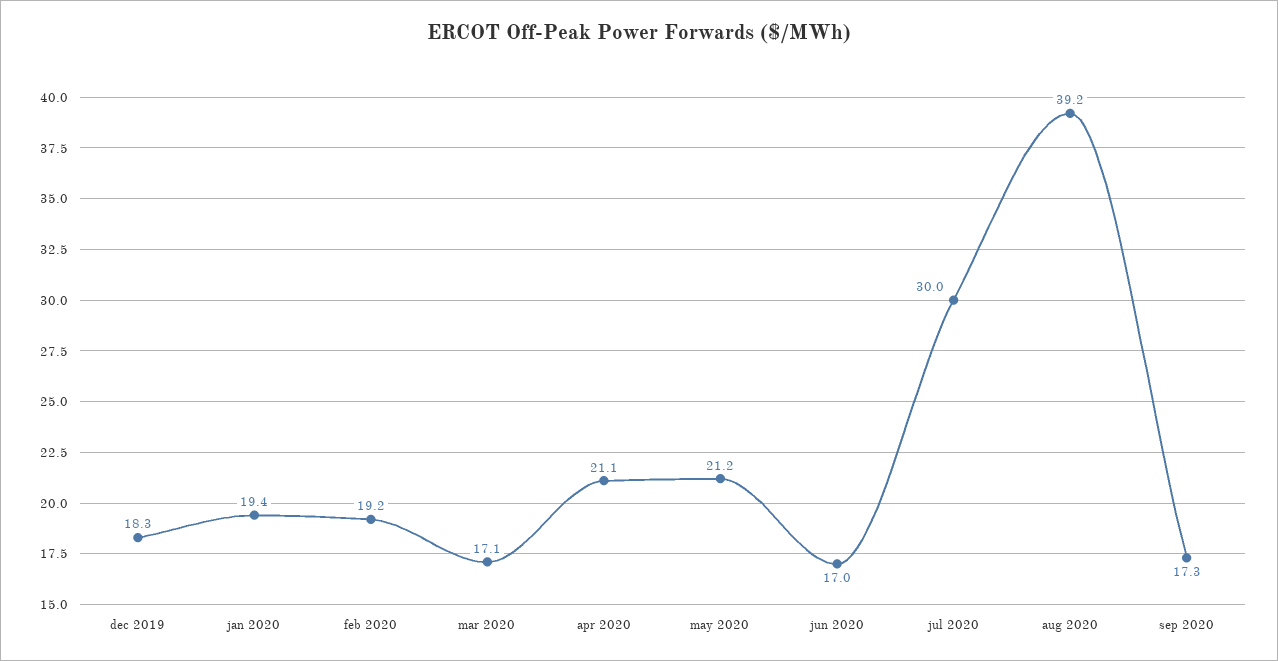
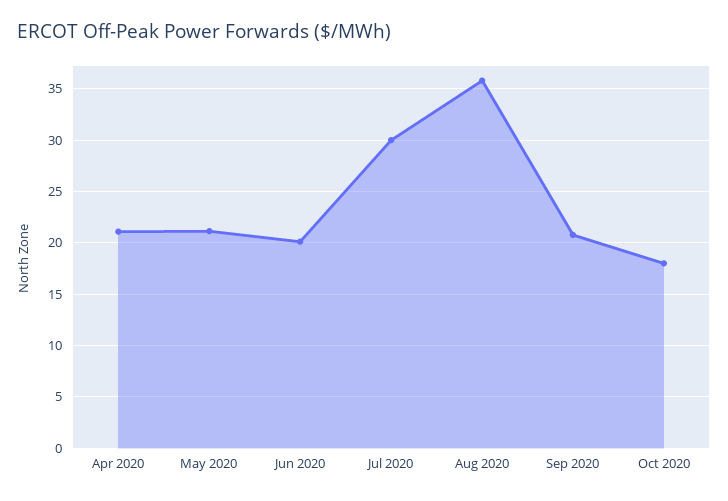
dec 2019: 18.3 -> none
jan 2020: 19.4 -> none
feb 2020: 19.2 -> none
mar 2020: 17.1 -> none
jun 2020: 17 -> 20
aug 2020: 39.2 -> 36
sep 2020: 17.3 -> 21
Oct 2020: none -> 18

